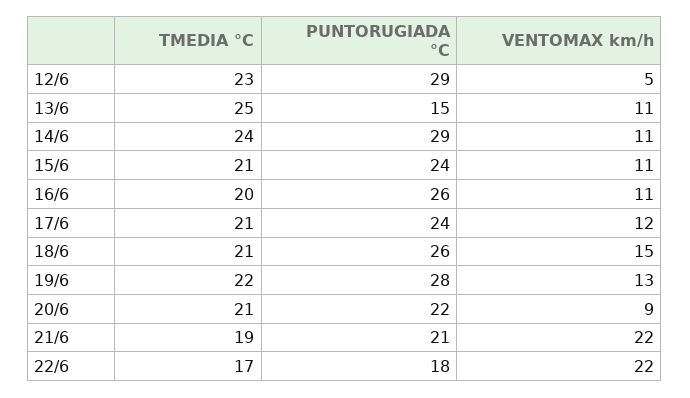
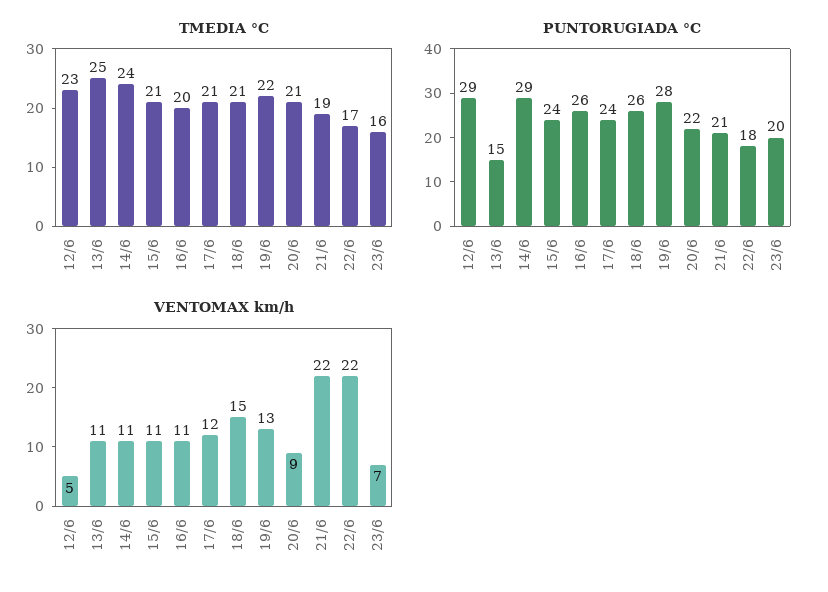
TMEDIA °C, 23/6: none -> 16
PUNTORUGIADA °C, 23/6: none -> 20
VENTOMAX km/h, 23/6: none -> 7

